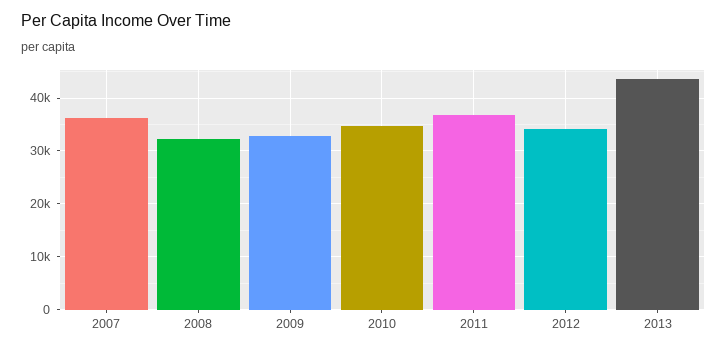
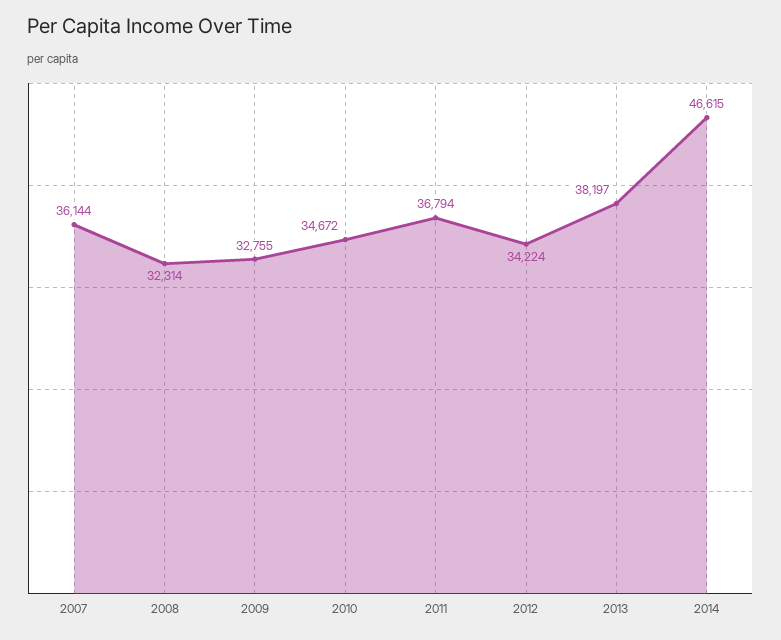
2013: 44000 -> 38197
2014: none -> 46615

